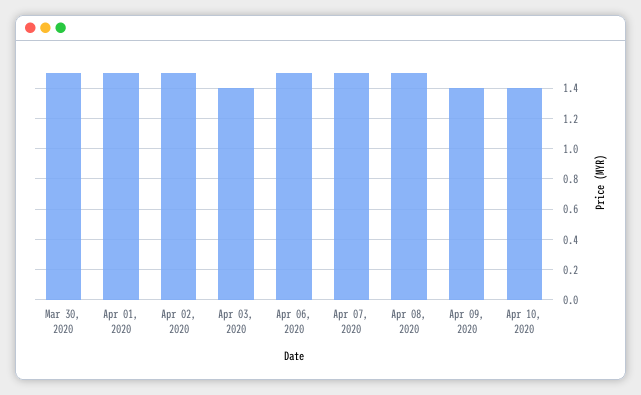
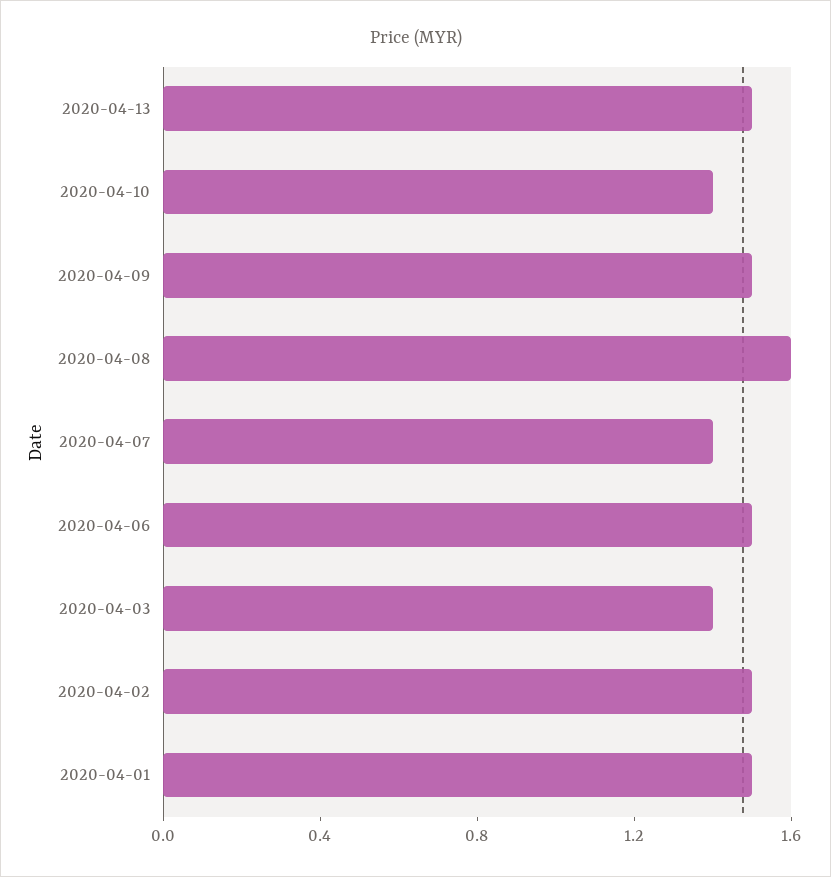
Mar 30, 2020: 1.5 -> none
Apr 07, 2020: 1.5 -> 1.4
Apr 08, 2020: 1.5 -> 1.6
Apr 09, 2020: 1.4 -> 1.5
2020-04-13: none -> 1.5

